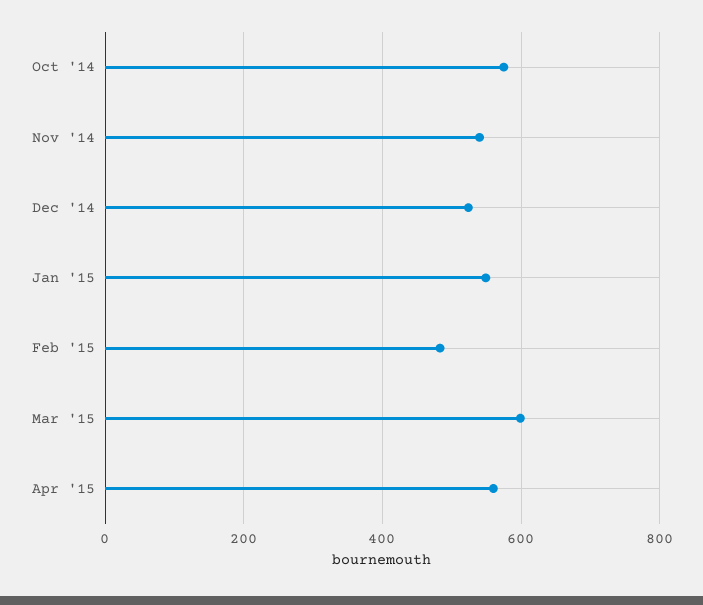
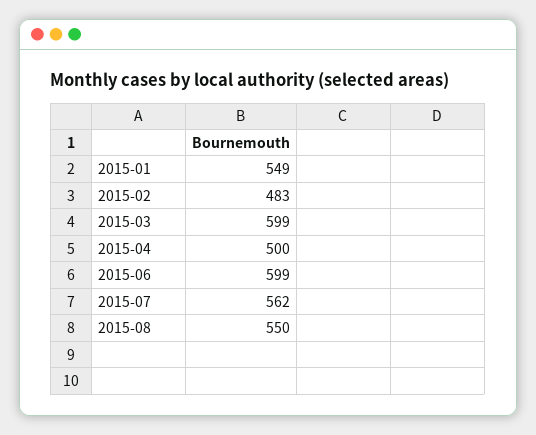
Oct '14: 580 -> none
Nov '14: 540 -> none
Dec '14: 520 -> none
Apr '15: 560 -> 500
2015-06: none -> 599
2015-07: none -> 562
2015-08: none -> 550

